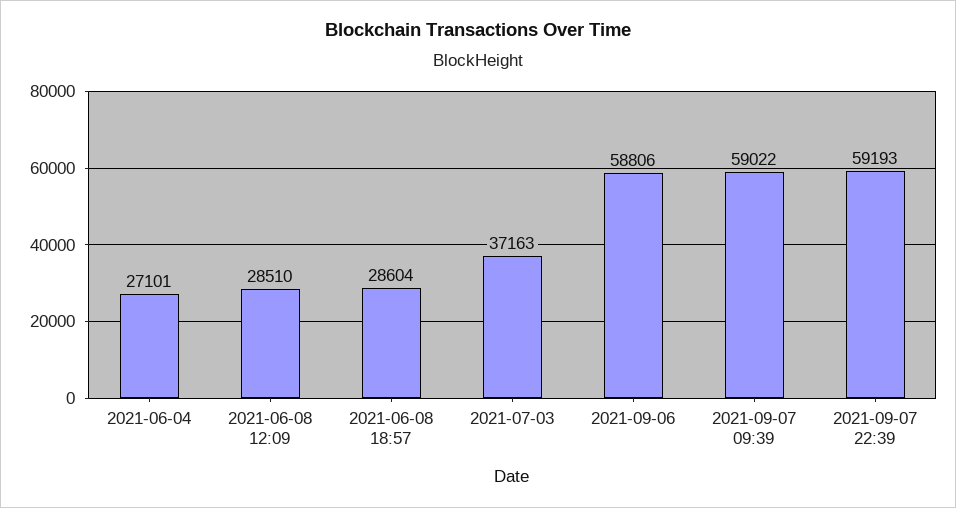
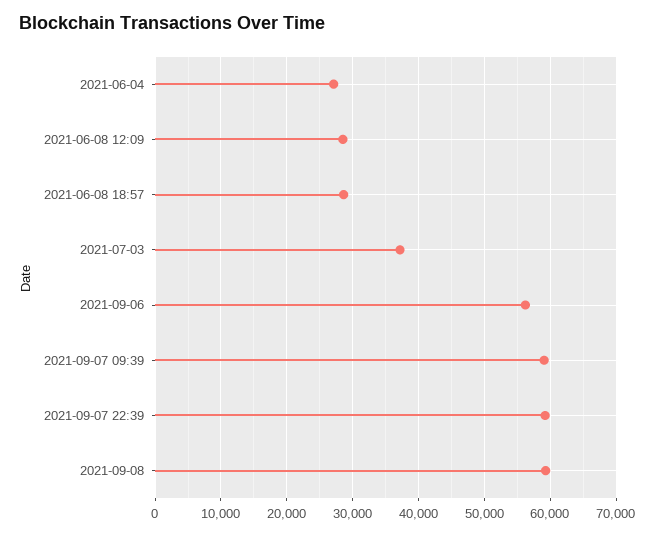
2021-09-06: 58806 -> 56000
2021-09-08: none -> 59000

